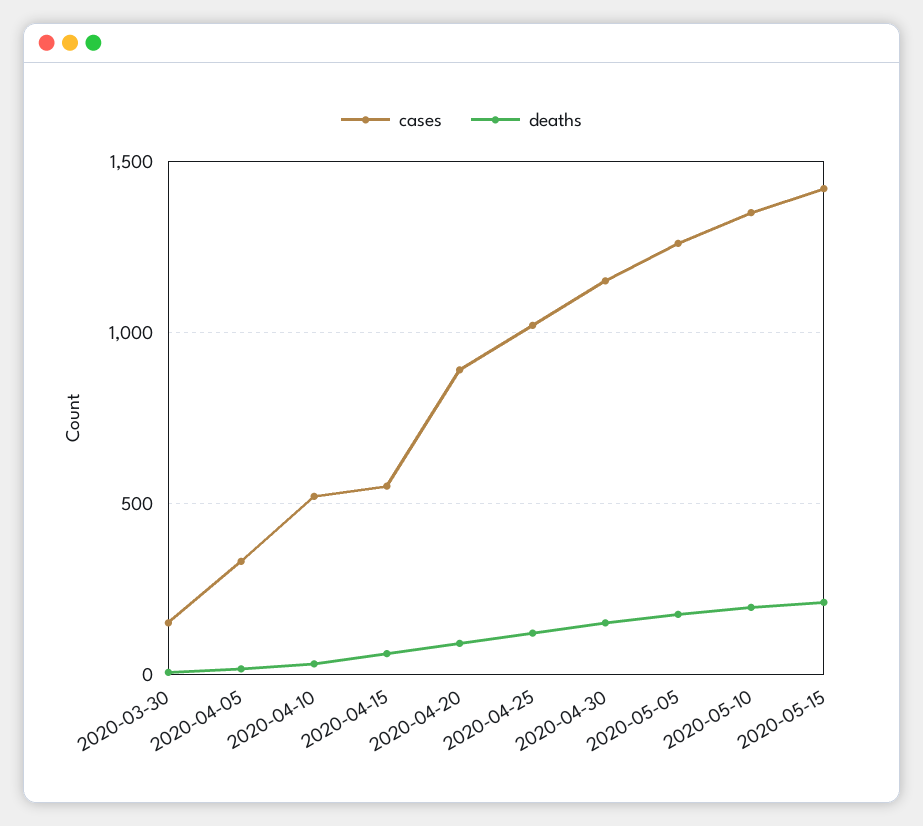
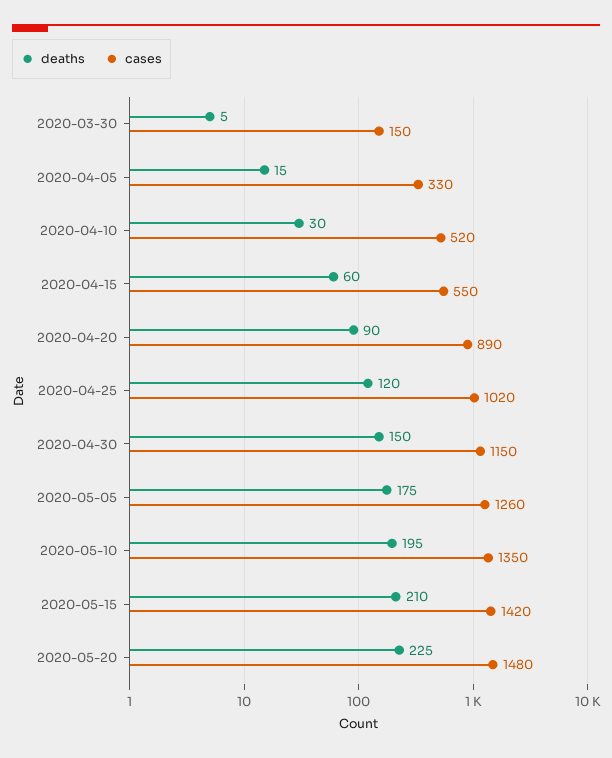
deaths, 2020-05-20: none -> 225
cases, 2020-05-20: none -> 1480

